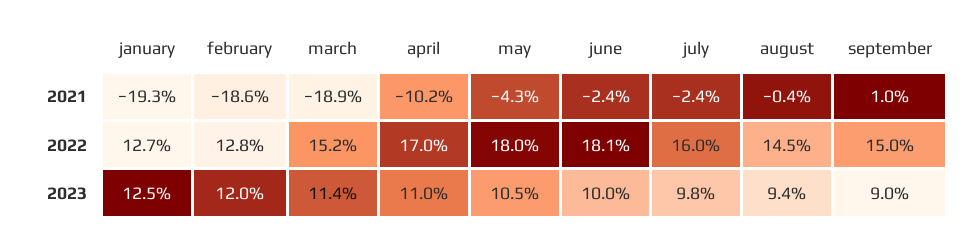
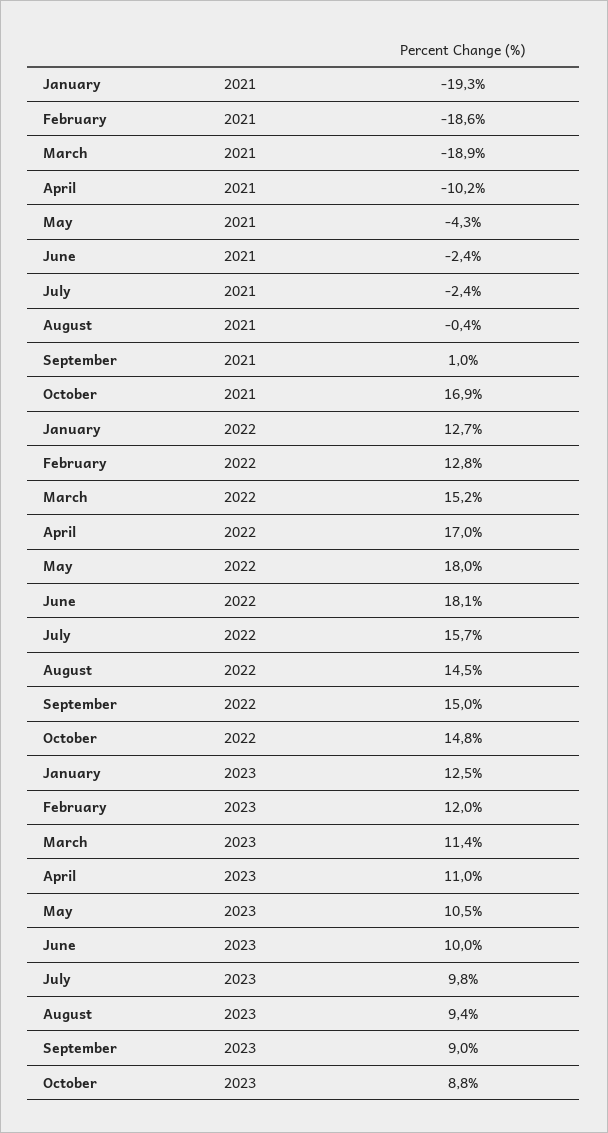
july, 2022: 16 -> 15.7
October, 2021: none -> 16.9
October, 2022: none -> 14.8
October, 2023: none -> 8.8

